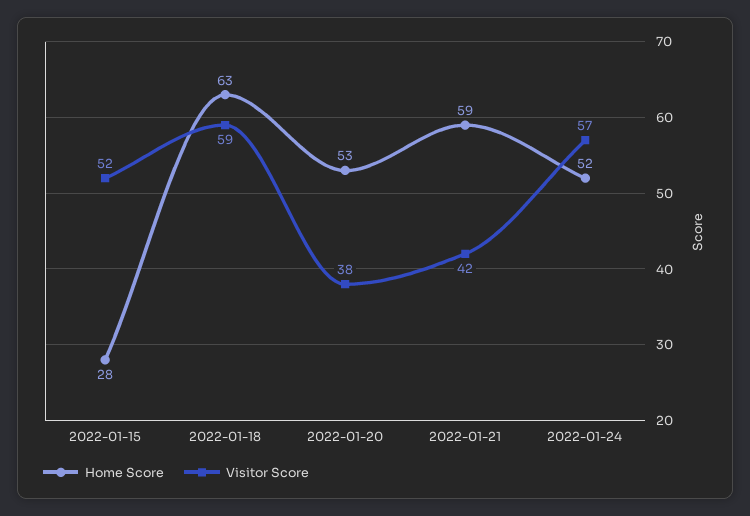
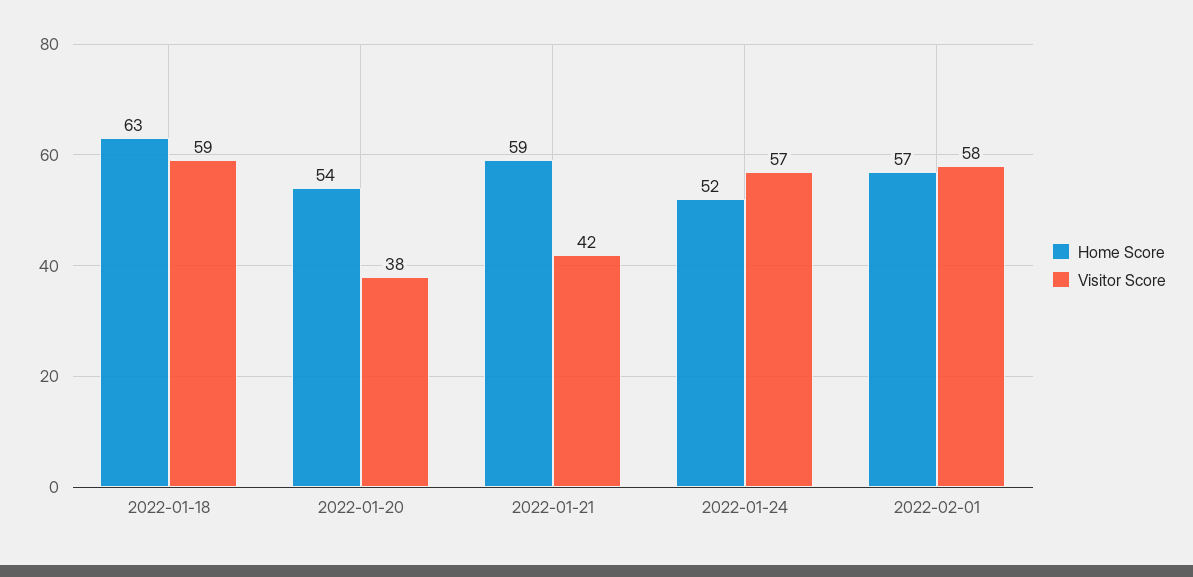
Home Score, 2022-01-15: 28 -> none
Visitor Score, 2022-01-15: 52 -> none
Home Score, 2022-01-20: 53 -> 54
Home Score, 2022-02-01: none -> 57
Visitor Score, 2022-02-01: none -> 58

